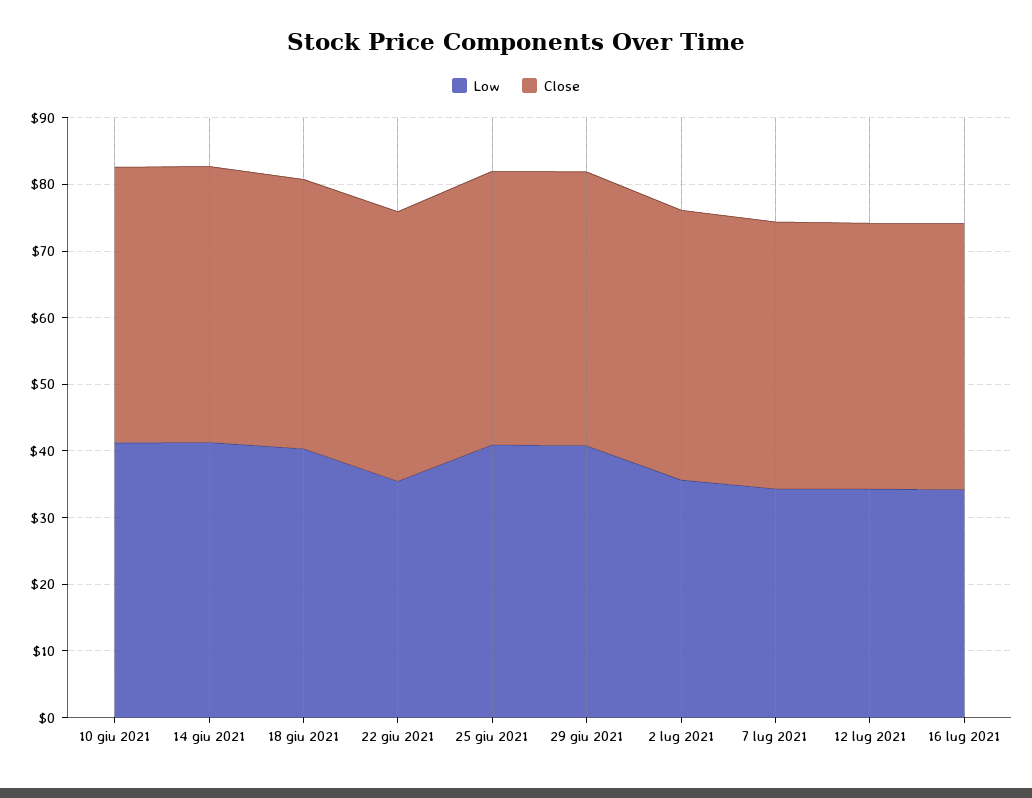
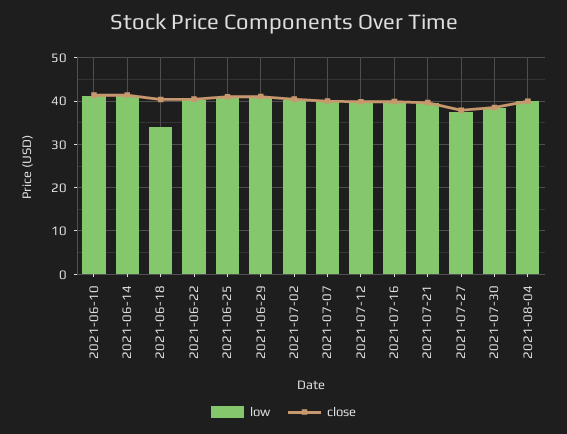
Low, 18 giu 2021: 40 -> 34
Low, 22 giu 2021: 36 -> 40
Low, 2 lug 2021: 36 -> 40
Low, 7 lug 2021: 34 -> 40
Low, 12 lug 2021: 34 -> 40
Low, 16 lug 2021: 34 -> 40
Low, 2021-07-21: none -> 40
Close, 2021-07-21: none -> 40
Low, 2021-07-27: none -> 38
Close, 2021-07-27: none -> 38
Low, 2021-07-30: none -> 38
Close, 2021-07-30: none -> 38
Low, 2021-08-04: none -> 40
Close, 2021-08-04: none -> 40

